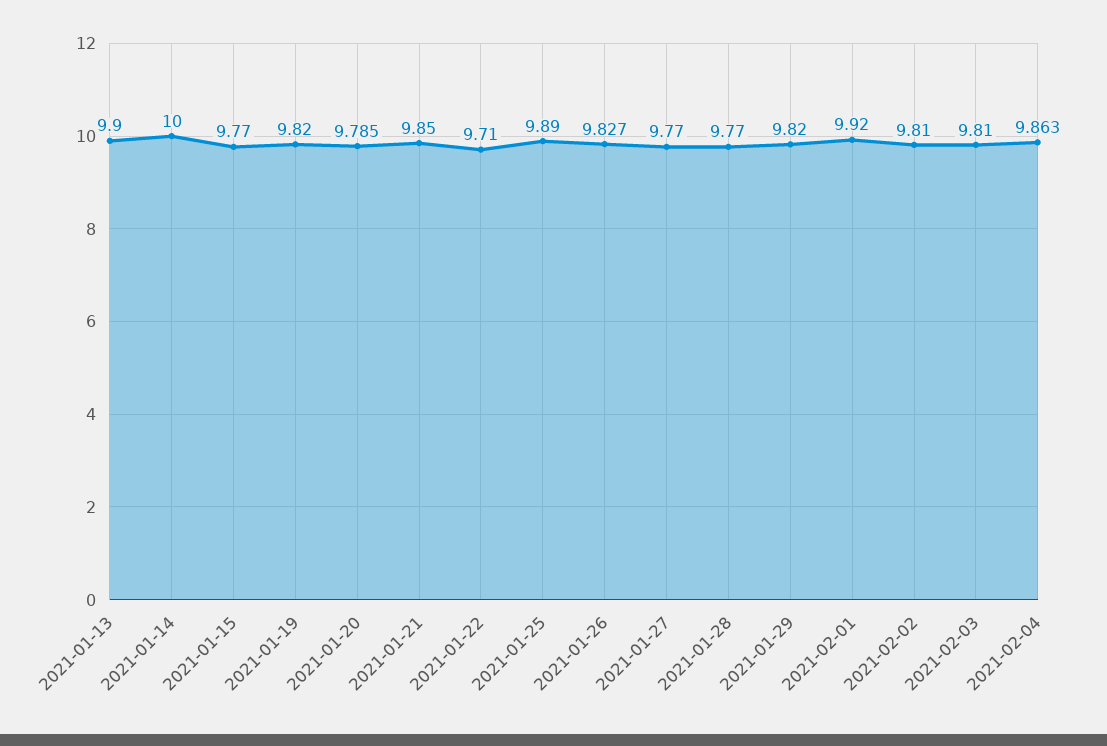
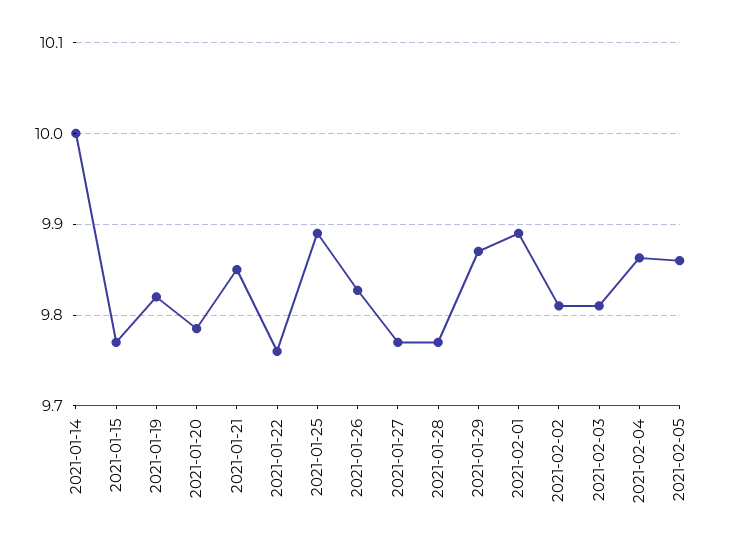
2021-01-13: 9.9 -> none
2021-01-22: 9.71 -> 9.76
2021-01-29: 9.82 -> 9.87
2021-02-01: 9.92 -> 9.89
2021-02-05: none -> 9.86

